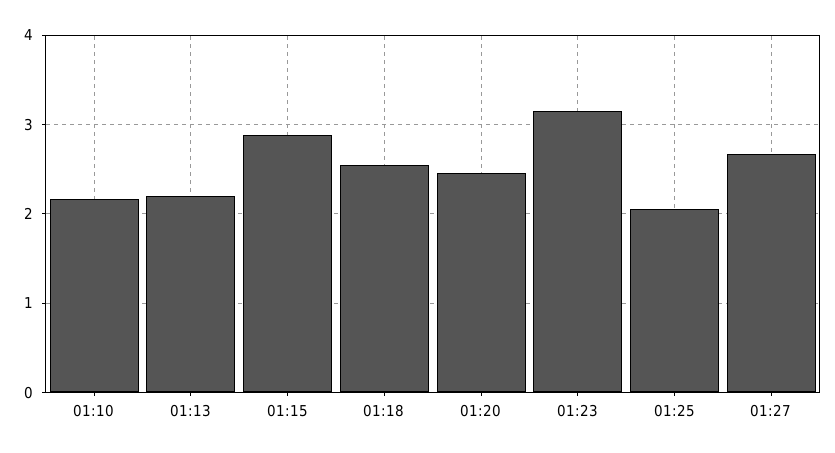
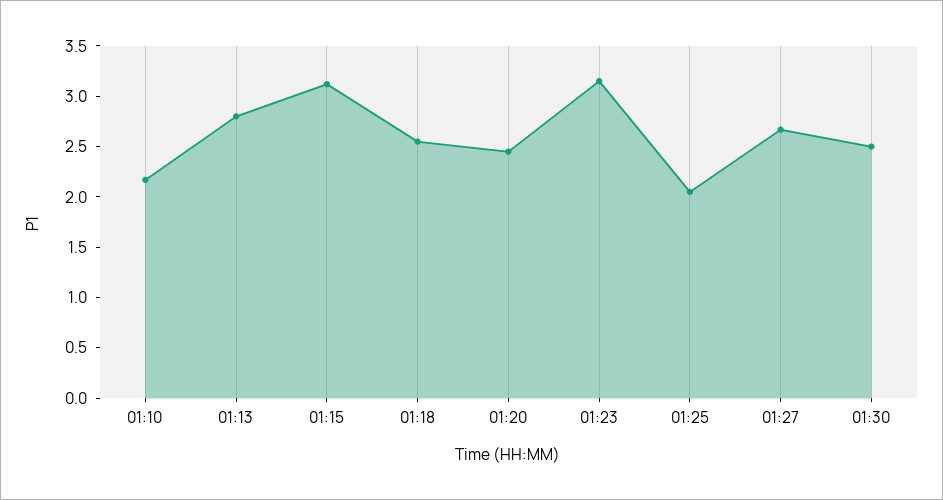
01:13: 2.2 -> 2.8
01:15: 2.9 -> 3.1
01:30: none -> 2.5

